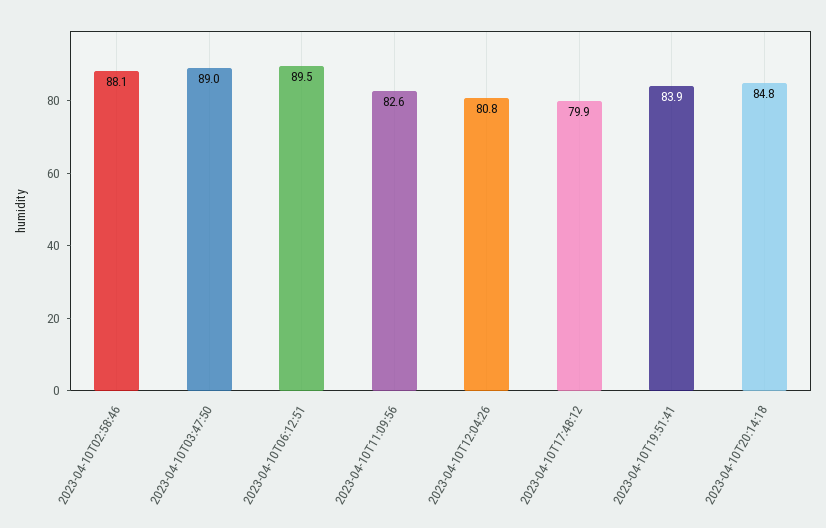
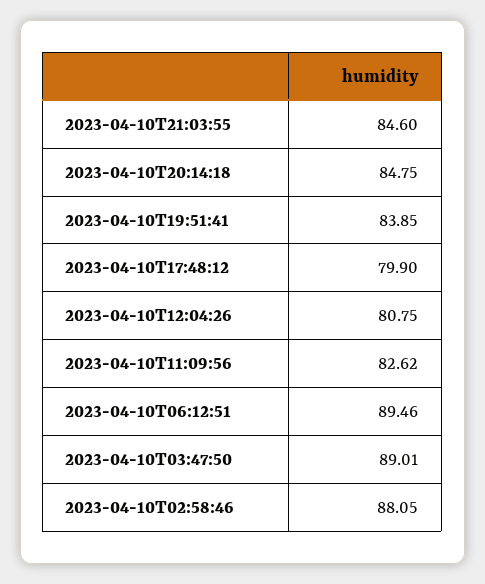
2023-04-10T21:03:55: none -> 84.6

